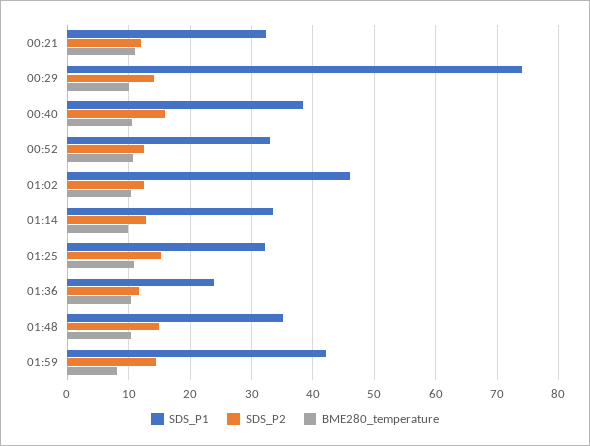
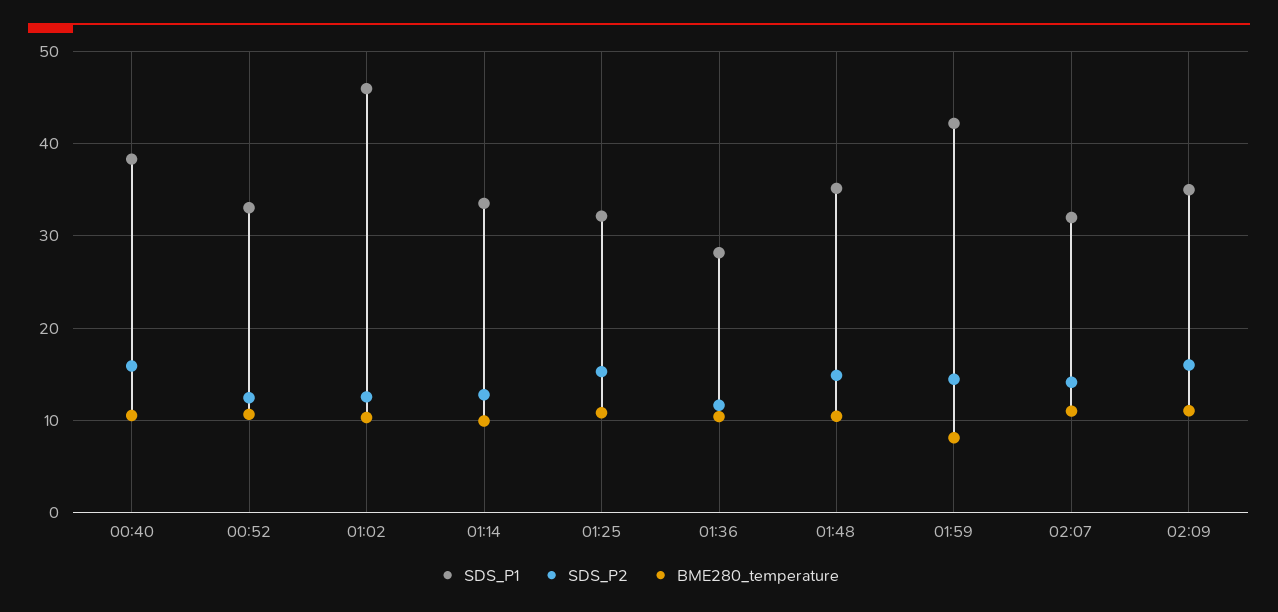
SDS_P1, 00:21: 32 -> none
SDS_P2, 00:21: 12 -> none
BME280_temperature, 00:21: 11 -> none
SDS_P1, 00:29: 74 -> none
SDS_P2, 00:29: 14 -> none
BME280_temperature, 00:29: 10 -> none
SDS_P1, 01:36: 24 -> 28
SDS_P1, 02:07: none -> 32
SDS_P2, 02:07: none -> 14
BME280_temperature, 02:07: none -> 11
SDS_P1, 02:09: none -> 35
SDS_P2, 02:09: none -> 16
BME280_temperature, 02:09: none -> 11

